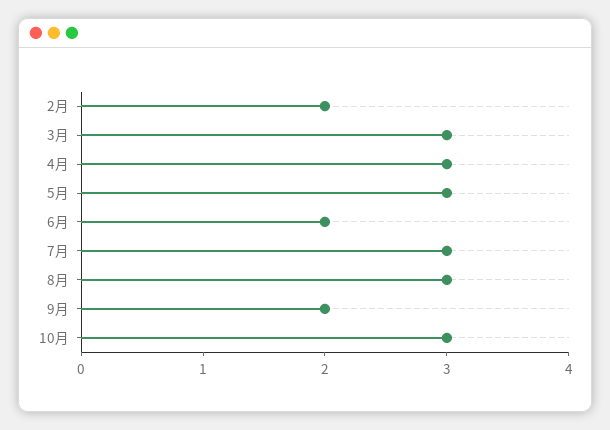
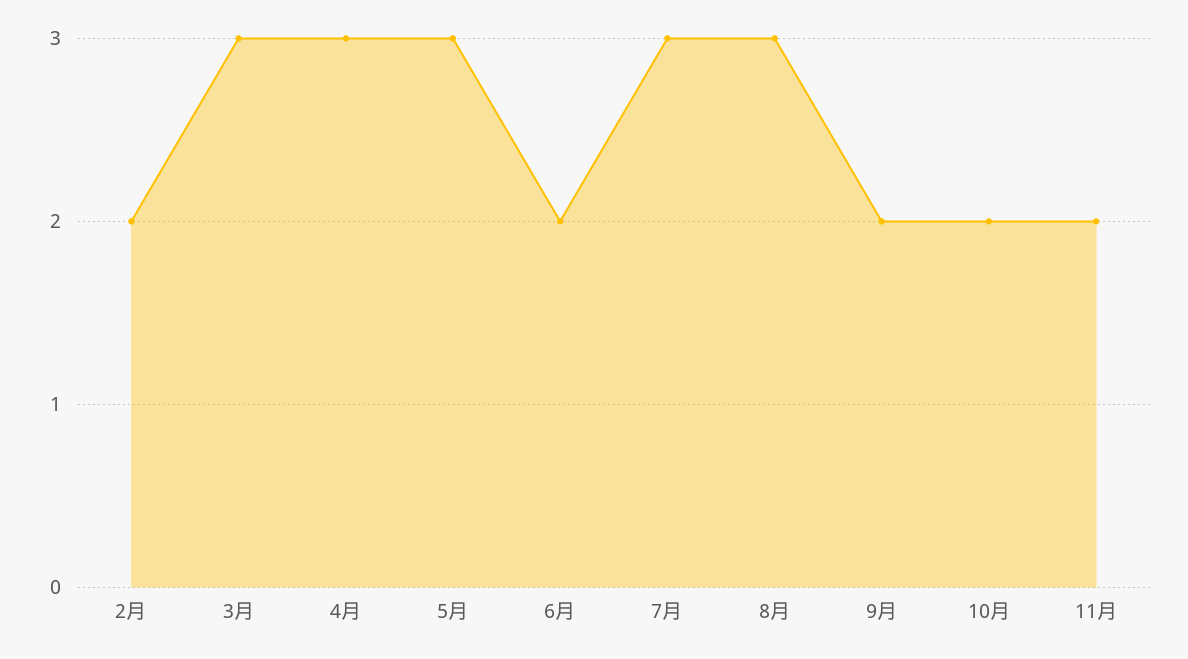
10月: 3 -> 2
11月: none -> 2

